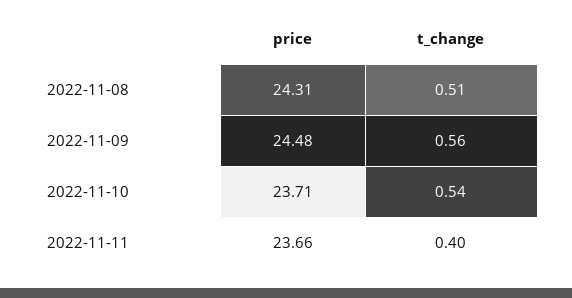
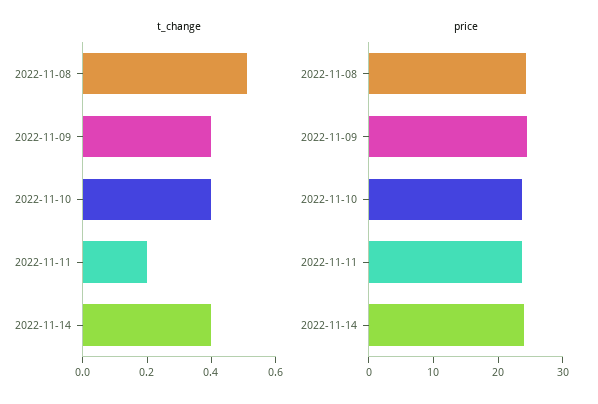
t_change, 2022-11-09: 0.56 -> 0.4
t_change, 2022-11-10: 0.54 -> 0.4
t_change, 2022-11-11: 0.4 -> 0.2
t_change, 2022-11-14: none -> 0.4
price, 2022-11-14: none -> 24

